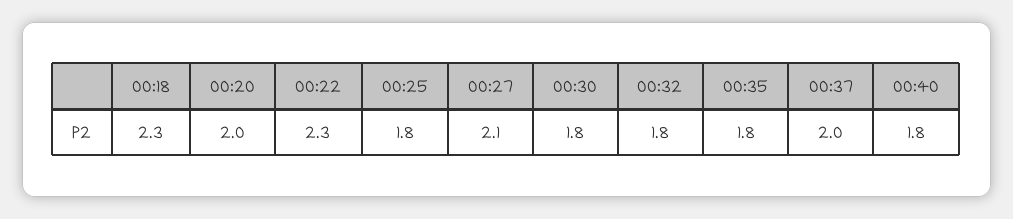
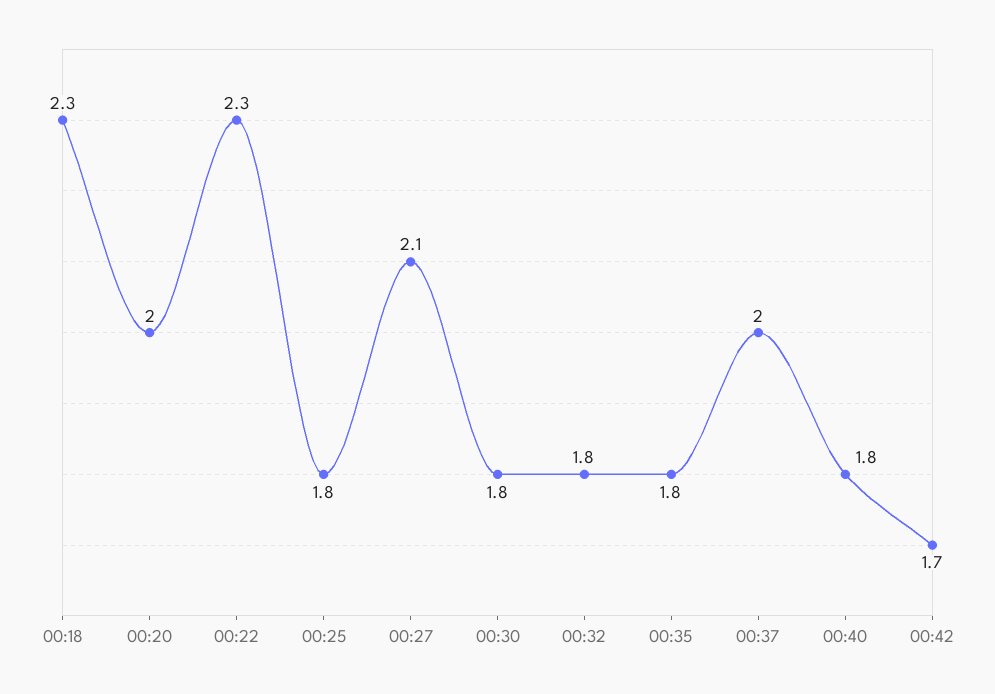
00:42: none -> 1.7

